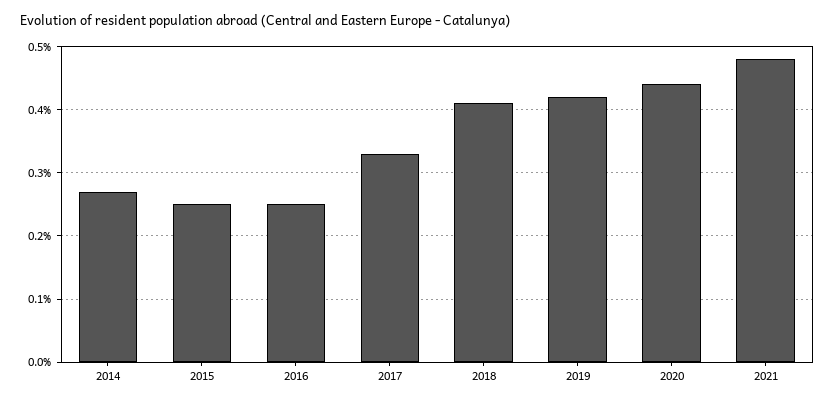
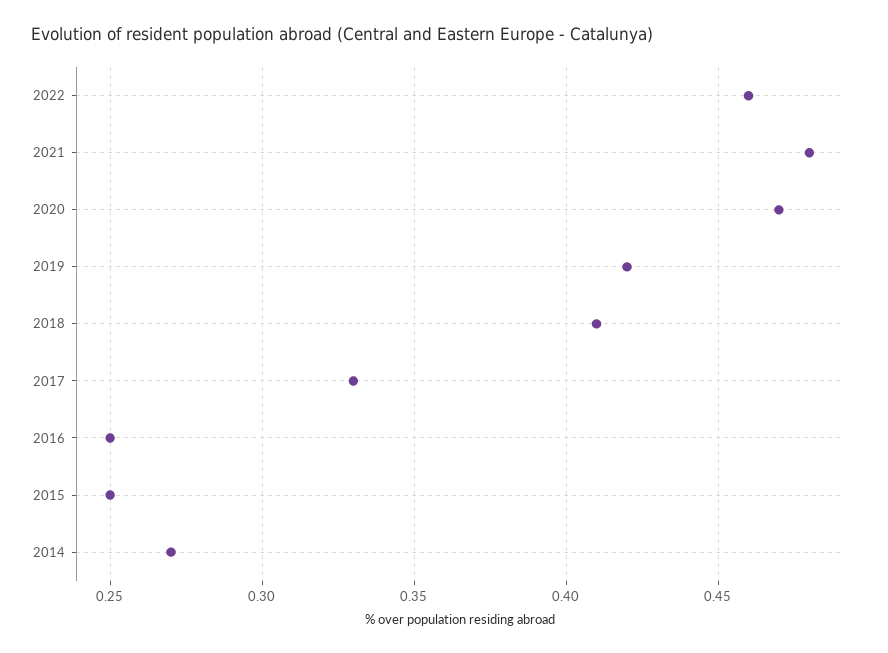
2020: 0.44 -> 0.47
2022: none -> 0.46

